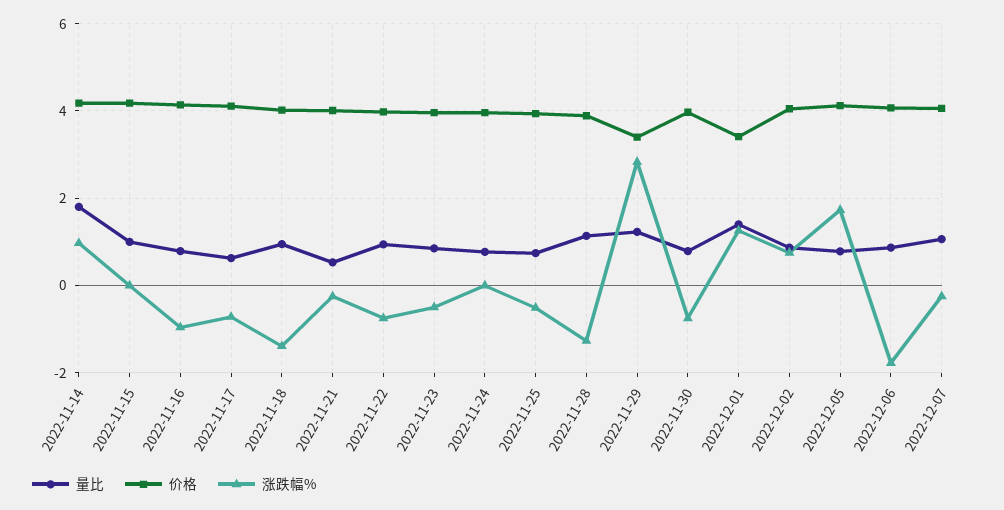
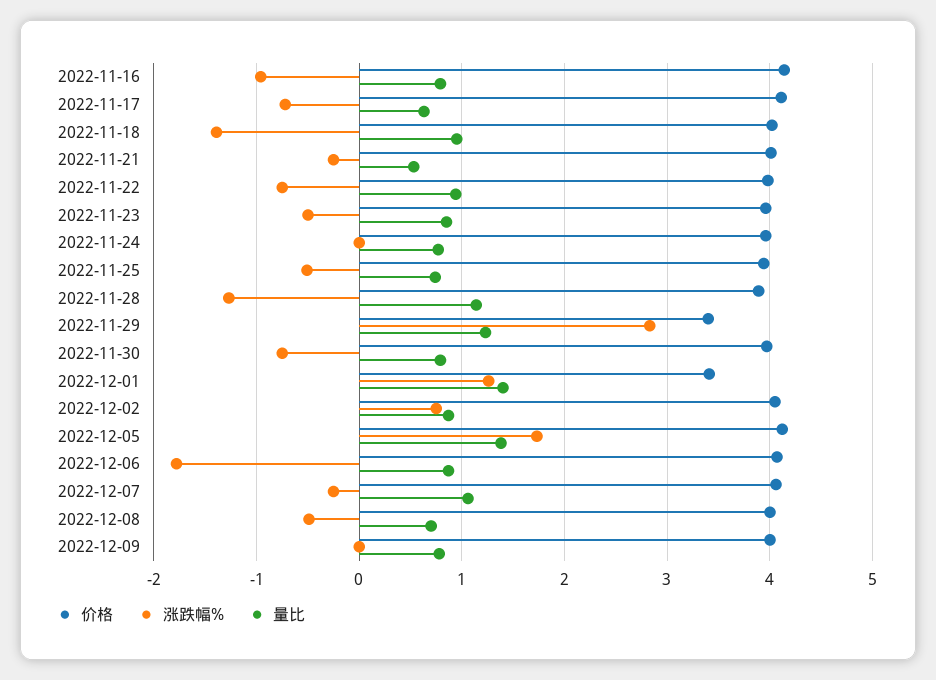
量比, 2022-11-14: 1.8 -> none
价格, 2022-11-14: 4.2 -> none
涨跌幅%, 2022-11-14: 1 -> none
量比, 2022-11-15: 1 -> none
价格, 2022-11-15: 4.2 -> none
涨跌幅%, 2022-11-15: 0 -> none
量比, 2022-12-05: 0.8 -> 1.4
价格, 2022-12-08: none -> 4
涨跌幅%, 2022-12-08: none -> -0.5
量比, 2022-12-08: none -> 0.7
价格, 2022-12-09: none -> 4
涨跌幅%, 2022-12-09: none -> 0
量比, 2022-12-09: none -> 0.8

